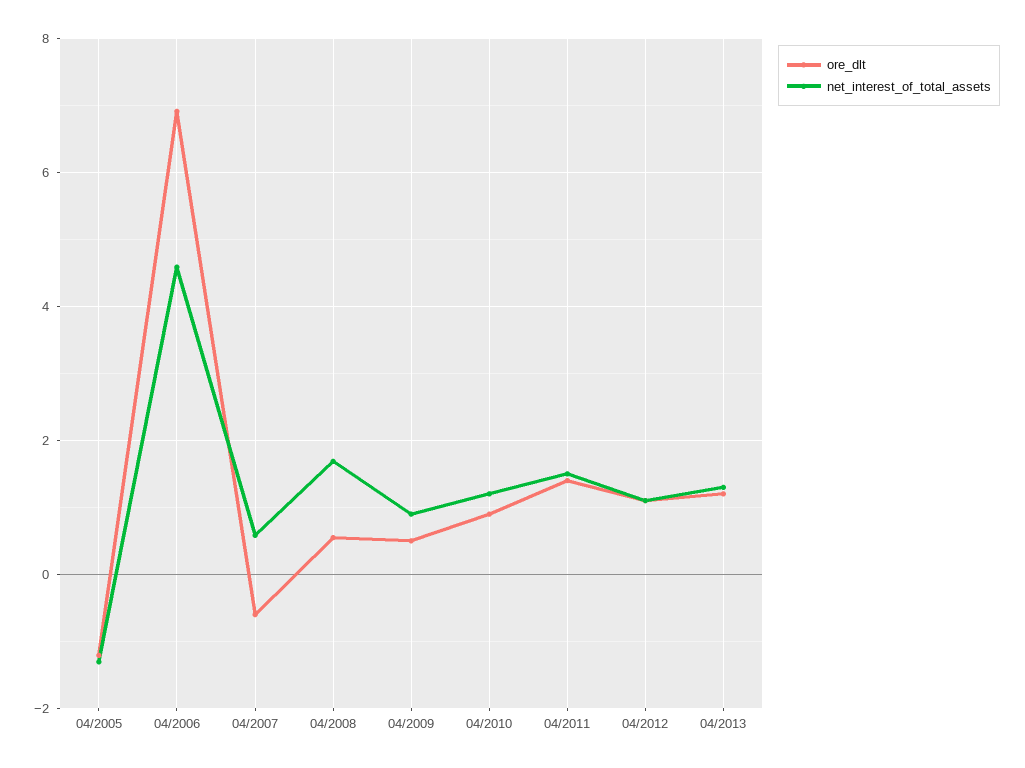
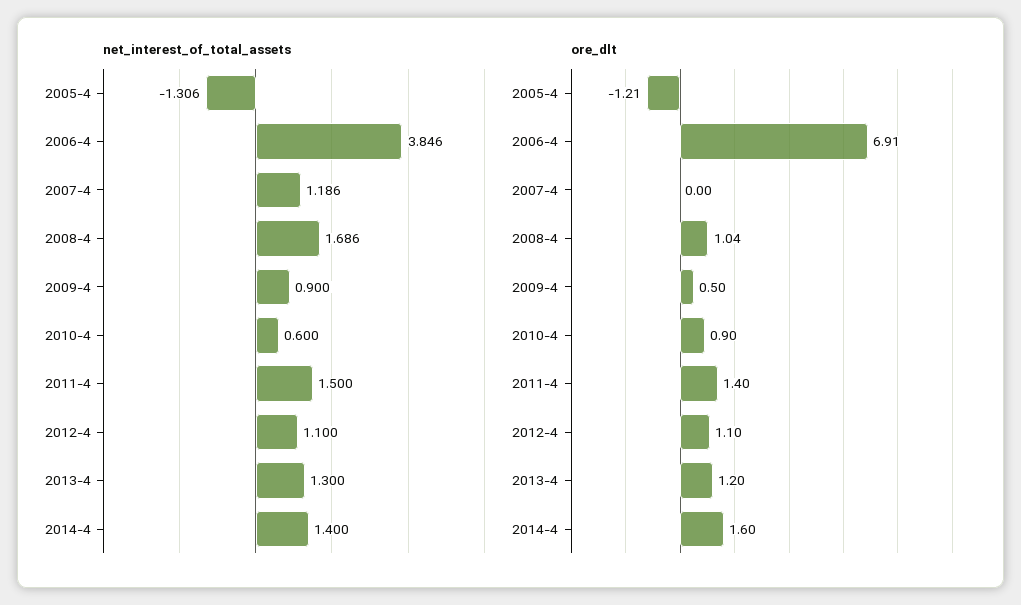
net_interest_of_total_assets, 04/2006: 4.6 -> 3.846
ore_dlt, 04/2007: -0.6 -> 0
net_interest_of_total_assets, 04/2007: 0.6 -> 1.186
ore_dlt, 04/2008: 0.6 -> 1.04
net_interest_of_total_assets, 04/2010: 1.2 -> 0.6
net_interest_of_total_assets, 2014-4: none -> 1.4
ore_dlt, 2014-4: none -> 1.6

